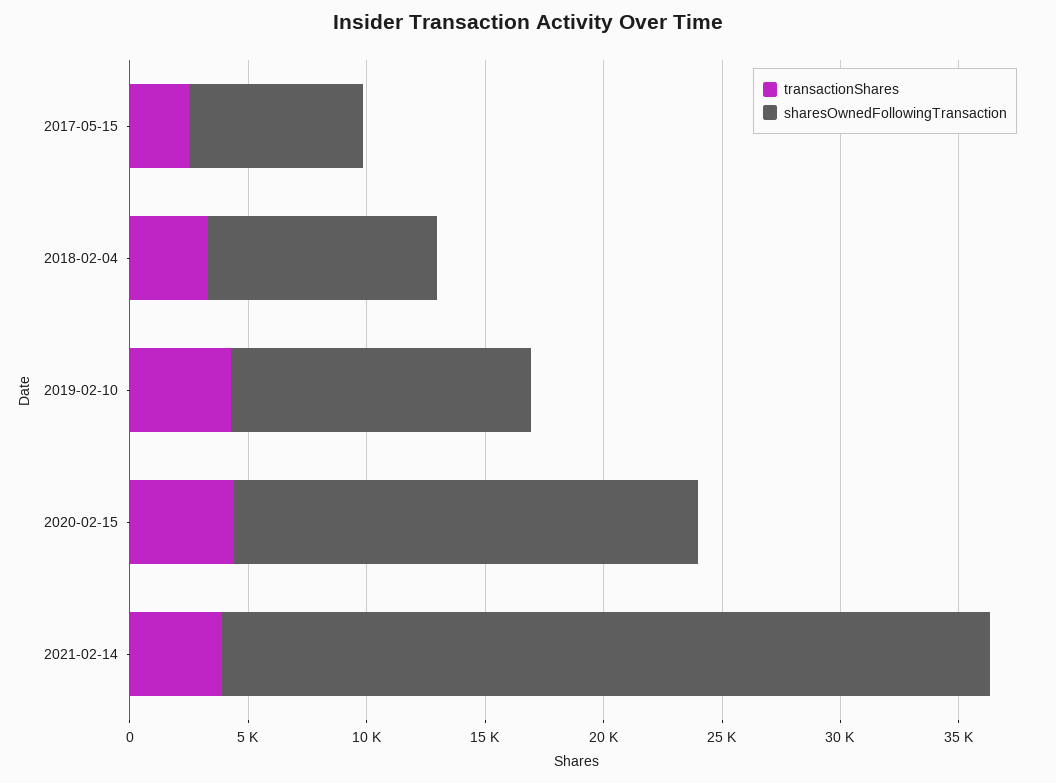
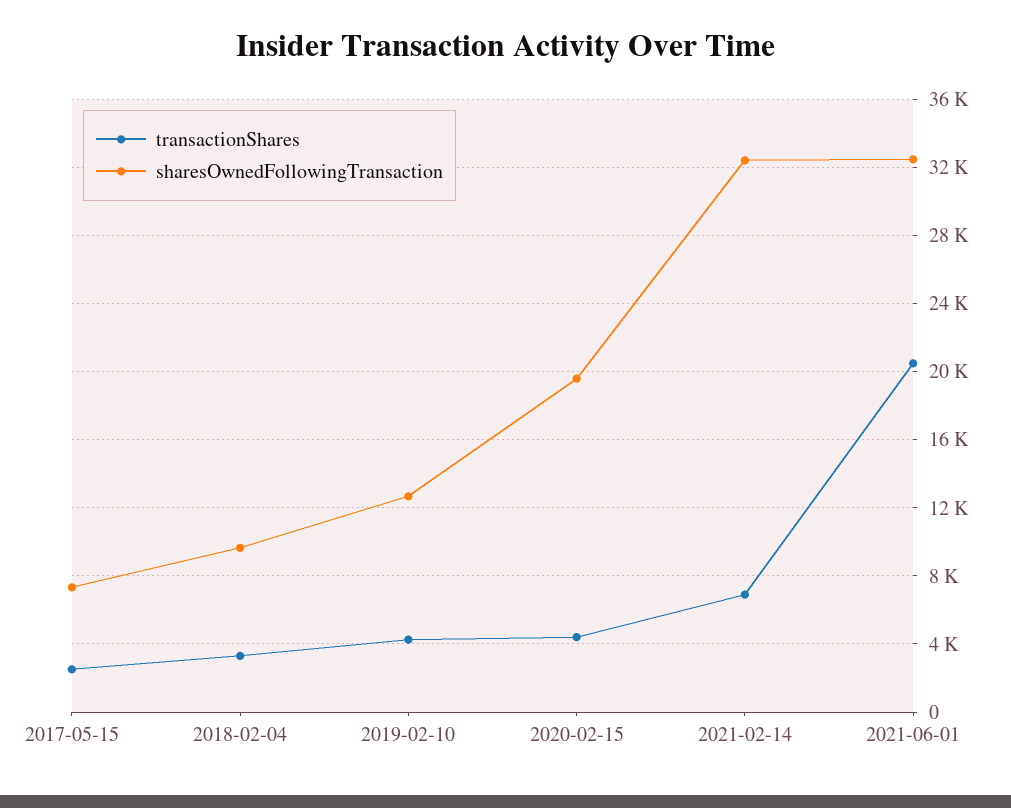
transactionShares, 2021-02-14: 4000 -> 7000
transactionShares, 2021-06-01: none -> 20500
sharesOwnedFollowingTransaction, 2021-06-01: none -> 32500

